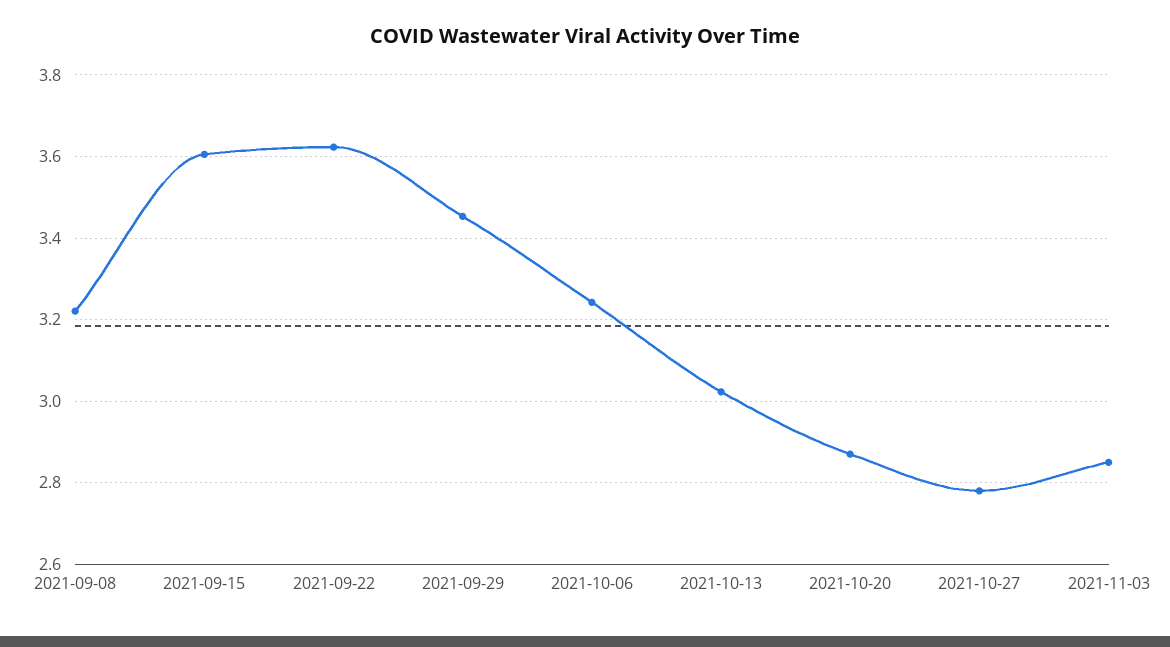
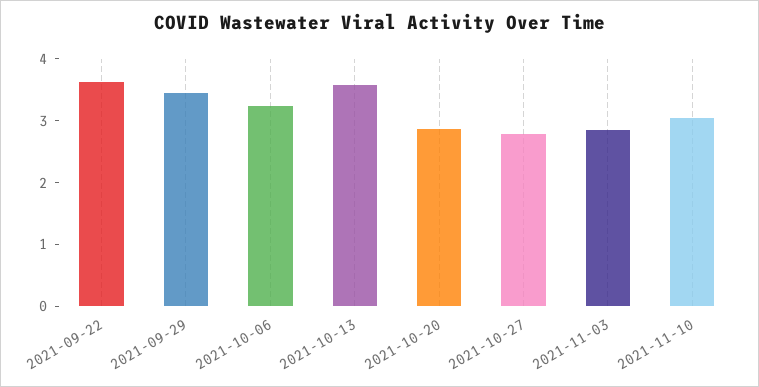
2021-09-08: 3.22 -> none
2021-09-15: 3.6 -> none
2021-10-13: 3.02 -> 3.6
2021-11-10: none -> 3

